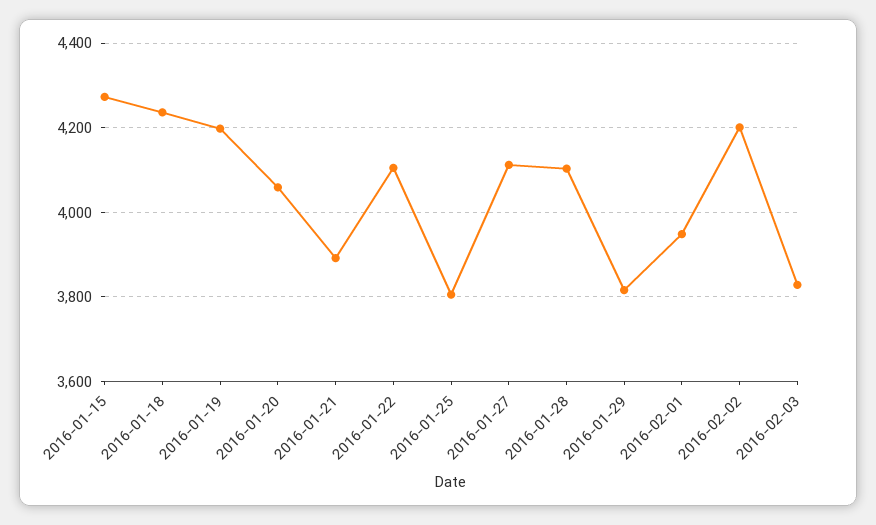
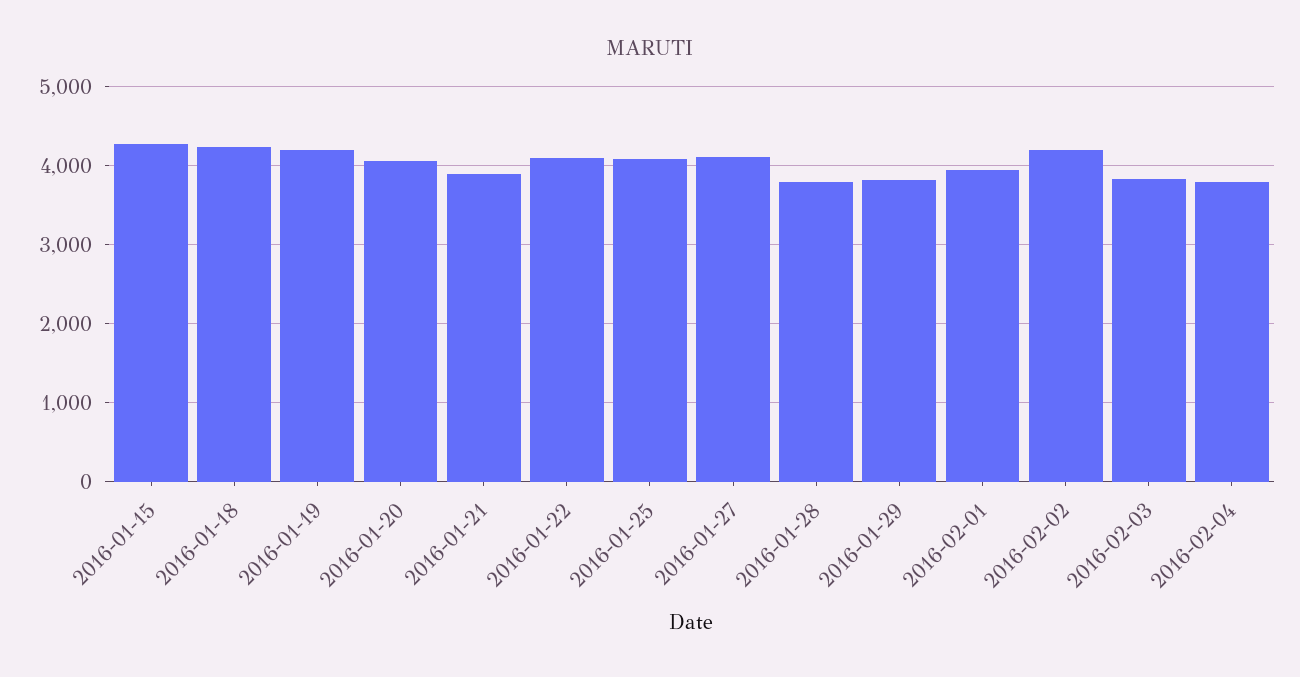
2016-01-25: 3800 -> 4100
2016-01-28: 4100 -> 3800
2016-02-04: none -> 3800

